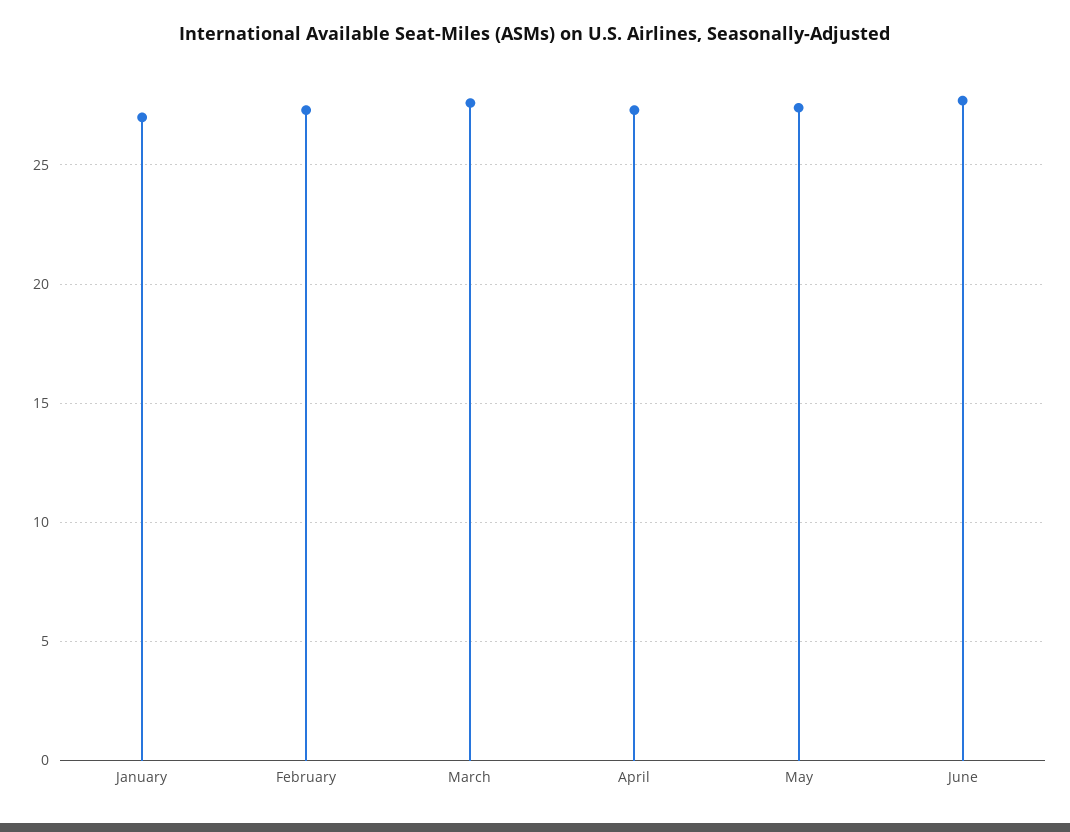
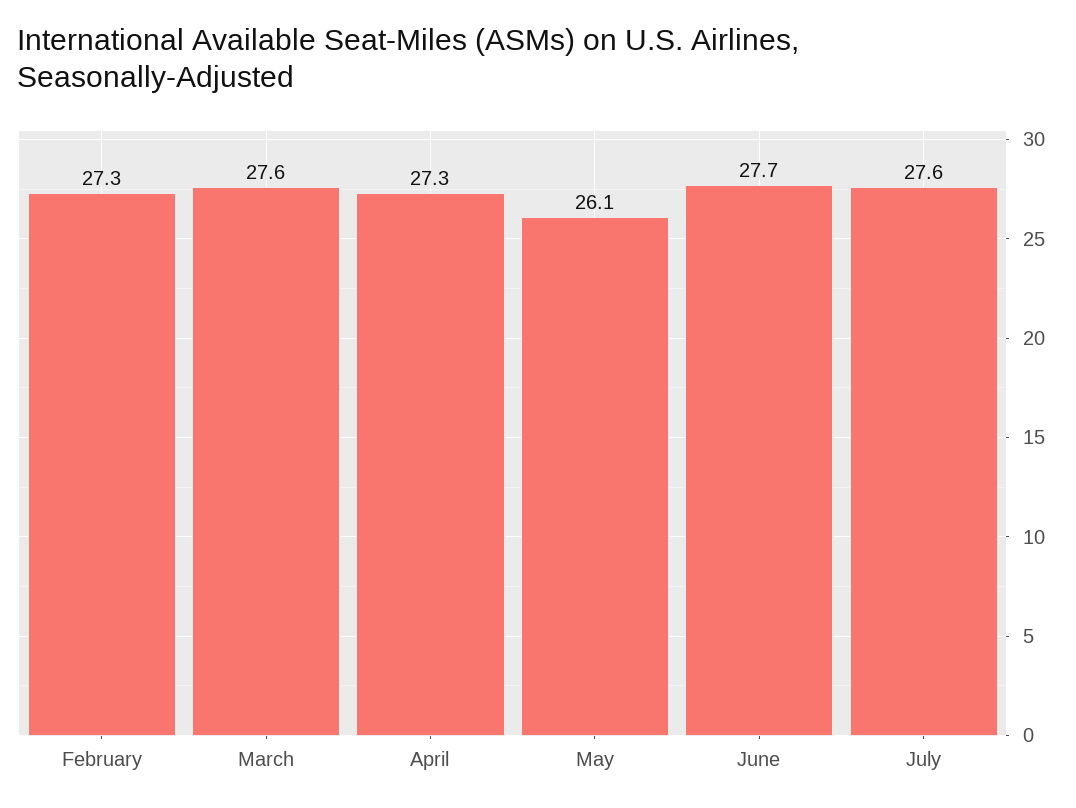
January: 27 -> none
May: 27.5 -> 26.1
July: none -> 27.6

